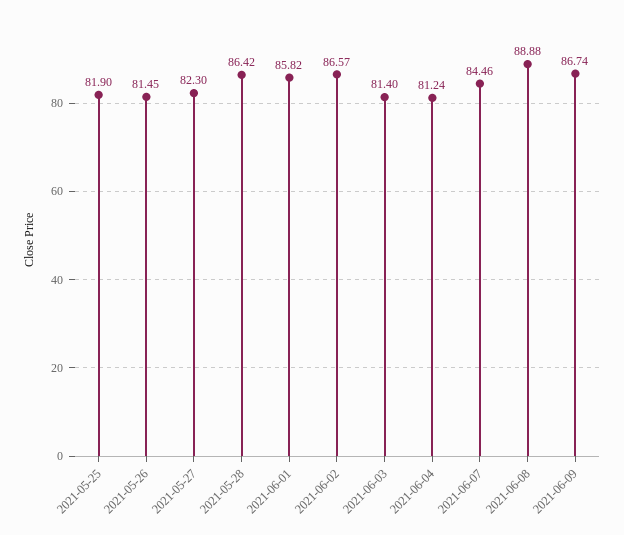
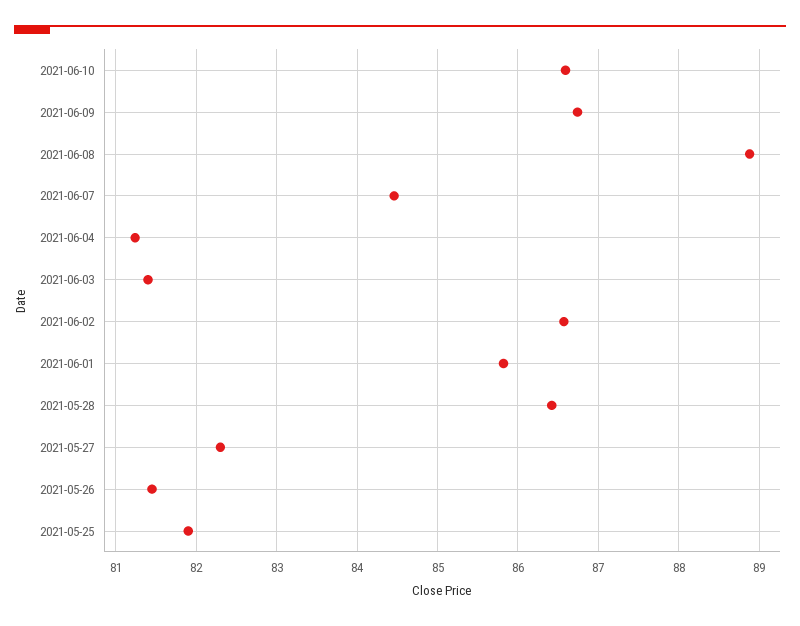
2021-06-10: none -> 86.6

